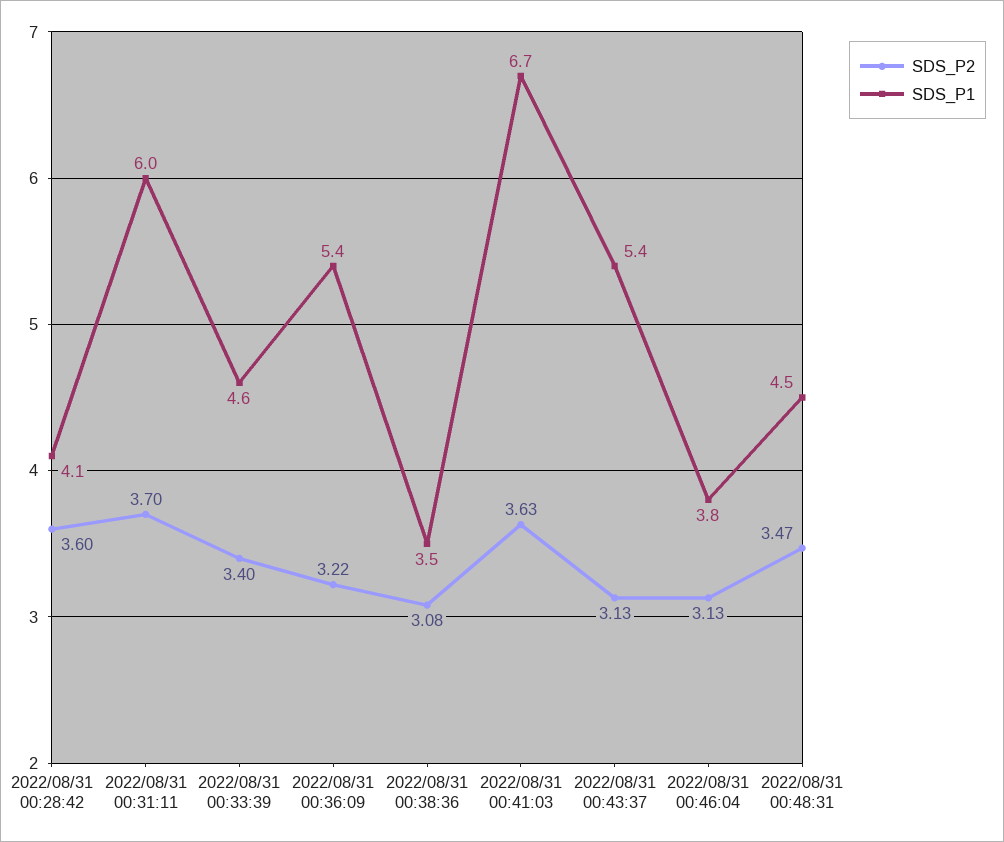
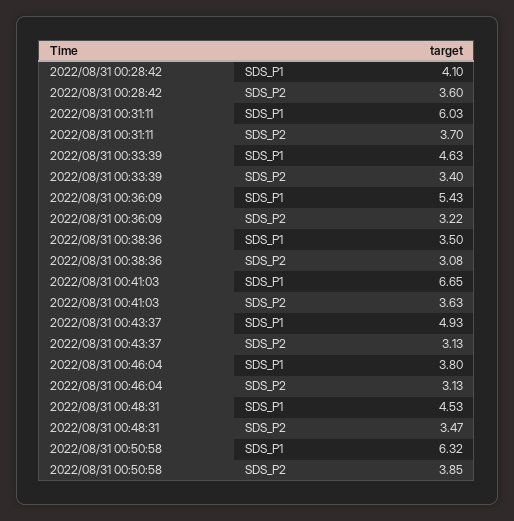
SDS_P1, 2022/08/31 00:43:37: 5.4 -> 4.93
SDS_P1, 2022/08/31 00:50:58: none -> 6.32
SDS_P2, 2022/08/31 00:50:58: none -> 3.85

